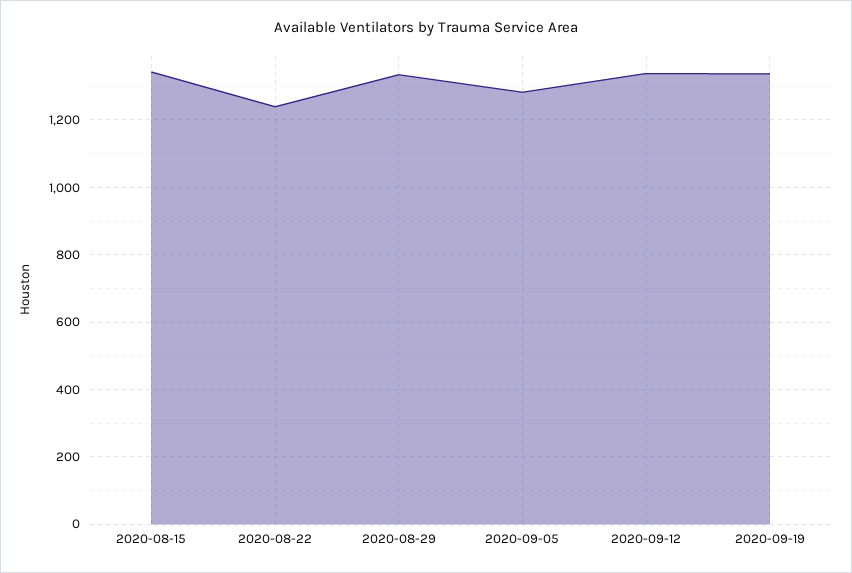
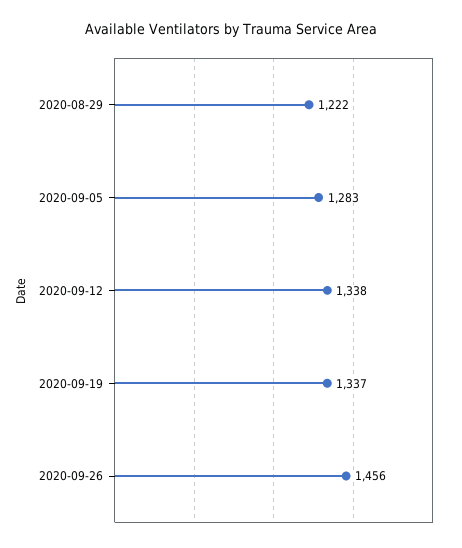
2020-08-15: 1340 -> none
2020-08-22: 1240 -> none
2020-08-29: 1340 -> 1222
2020-09-26: none -> 1456

